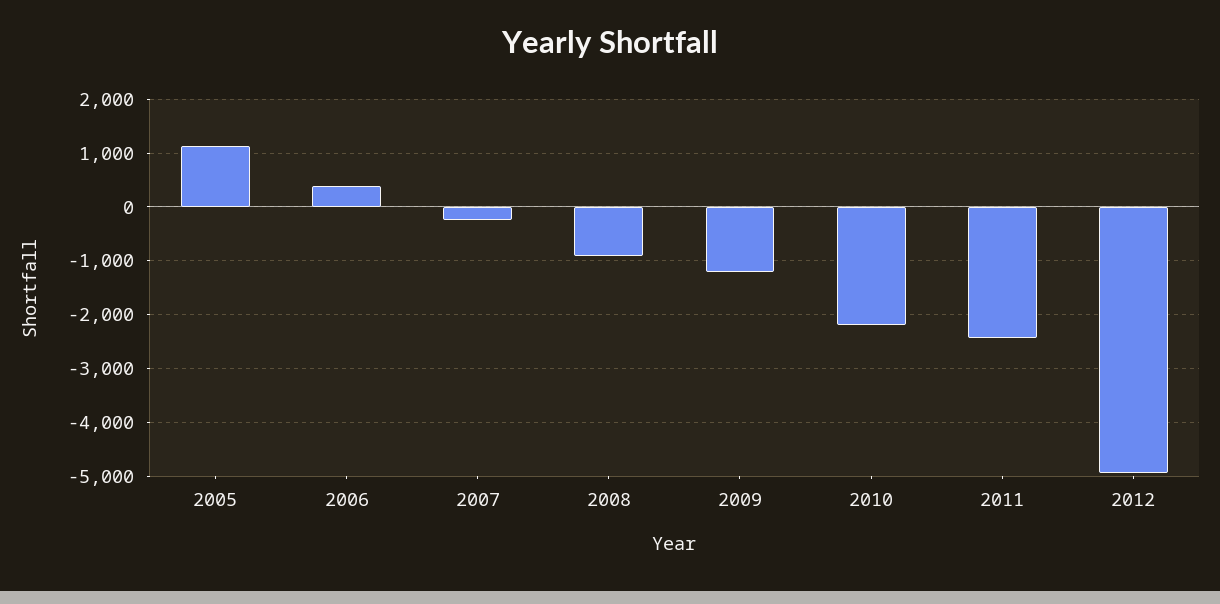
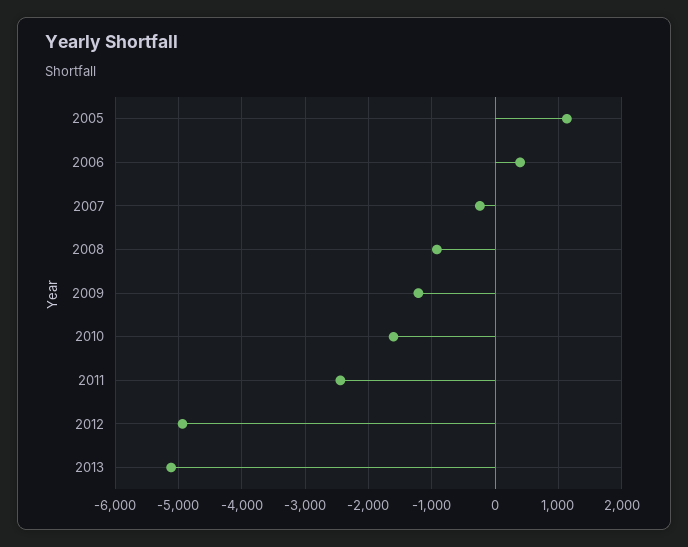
2010: -2200 -> -1600
2013: none -> -5100

